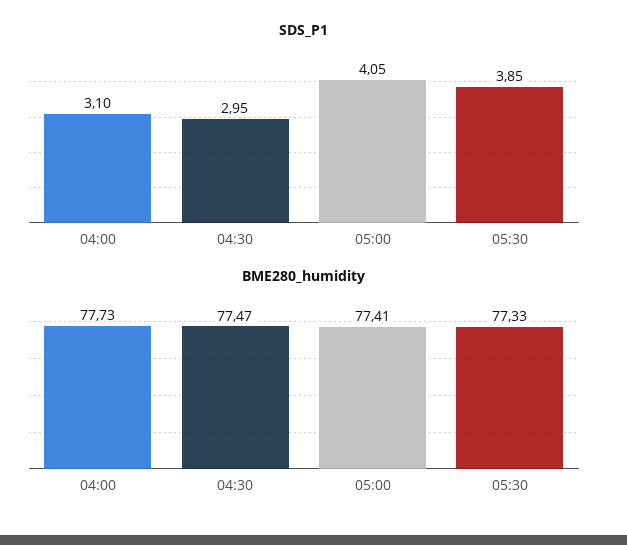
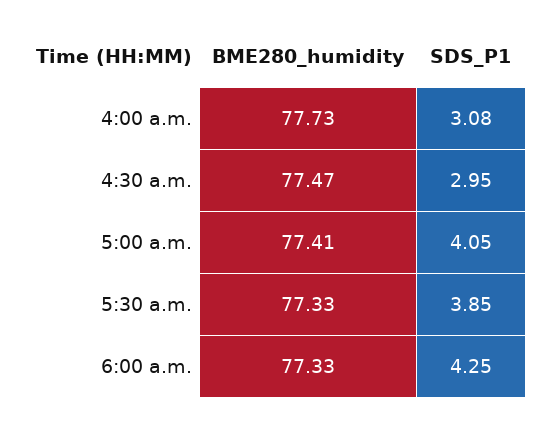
SDS_P1, 04:00: 3.1 -> 3.08
BME280_humidity, 6:00 a.m.: none -> 77.33
SDS_P1, 6:00 a.m.: none -> 4.25

